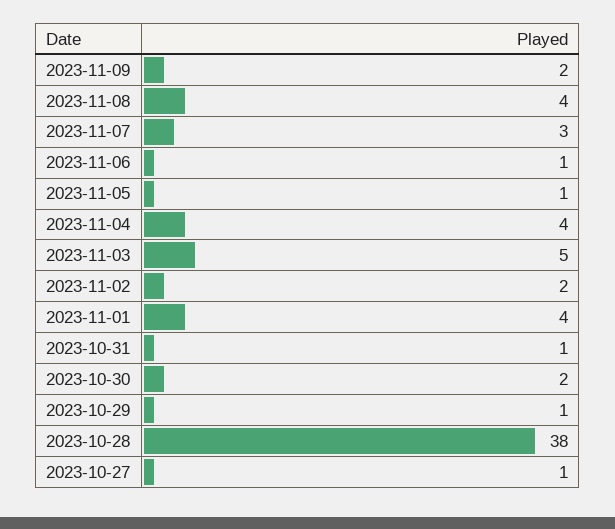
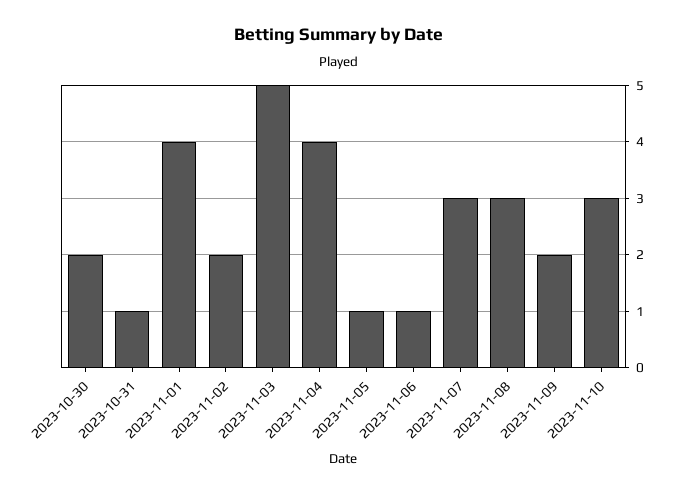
2023-11-08: 4 -> 3
2023-10-29: 1 -> none
2023-10-28: 38 -> none
2023-10-27: 1 -> none
2023-11-10: none -> 3

